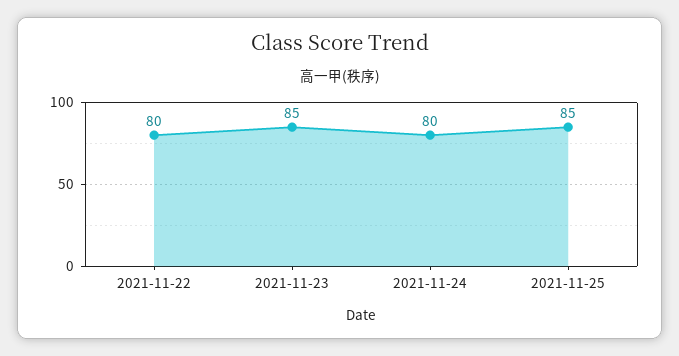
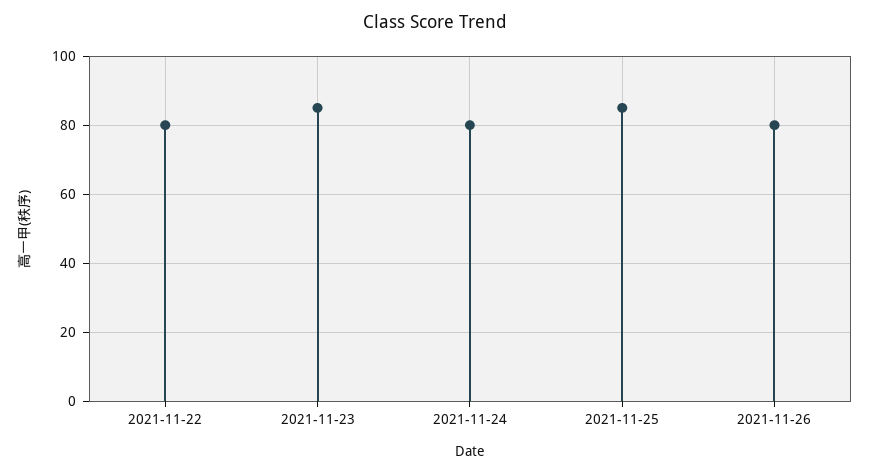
2021-11-26: none -> 80

